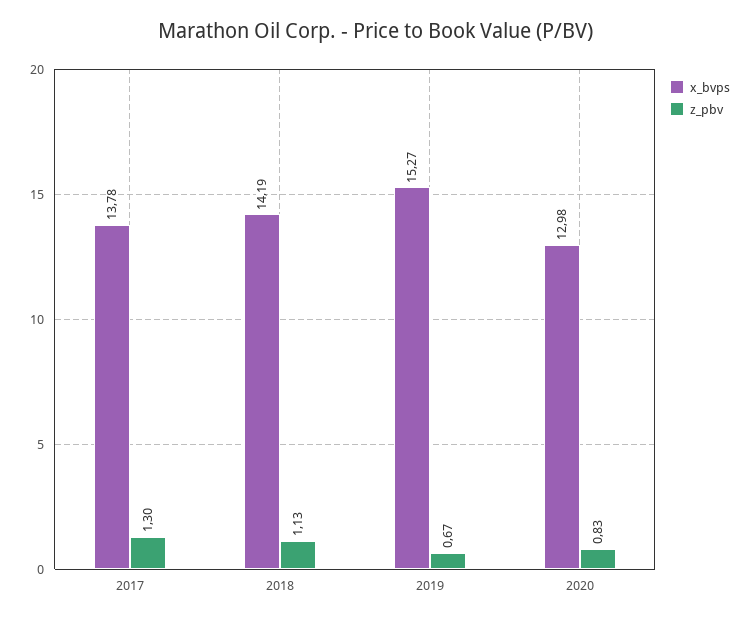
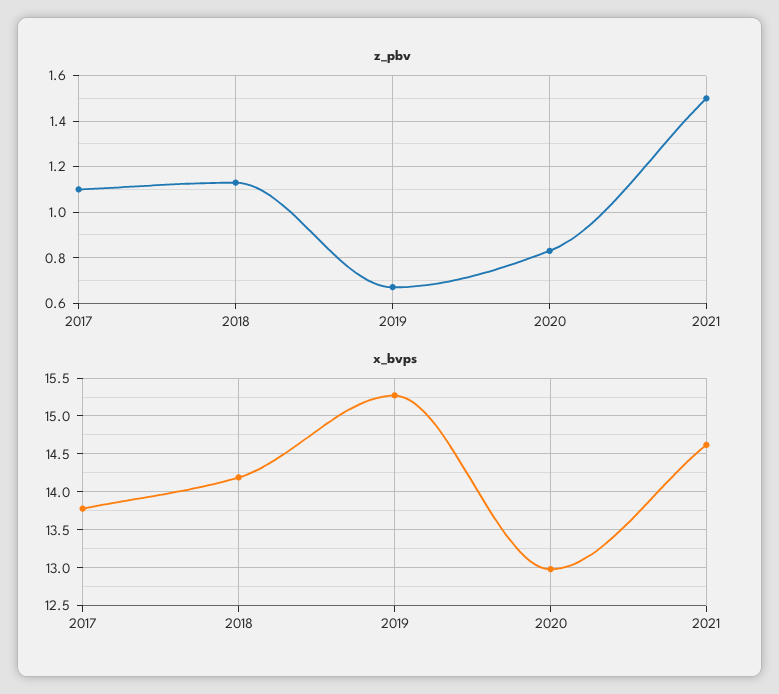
z_pbv, 2017: 1.3 -> 1.1
z_pbv, 2021: none -> 1.5
x_bvps, 2021: none -> 14.6

